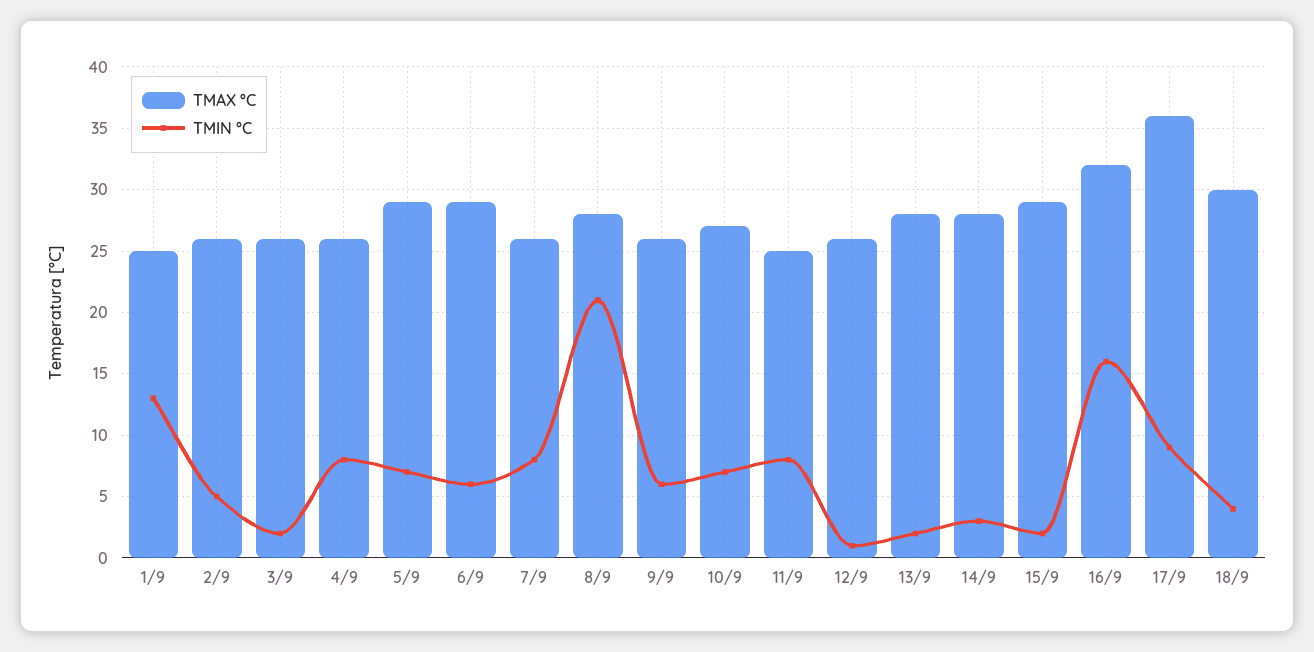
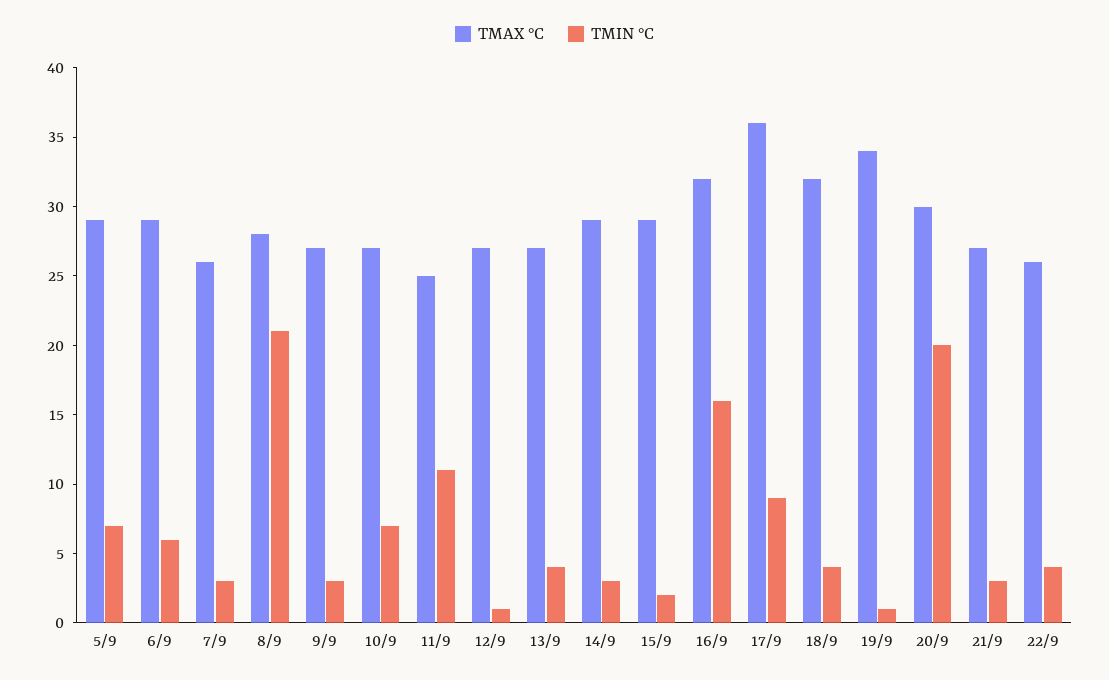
TMAX °C, 1/9: 25 -> none
TMIN °C, 1/9: 13 -> none
TMAX °C, 2/9: 26 -> none
TMIN °C, 2/9: 5 -> none
TMAX °C, 3/9: 26 -> none
TMIN °C, 3/9: 2 -> none
TMAX °C, 4/9: 26 -> none
TMIN °C, 4/9: 8 -> none
TMIN °C, 7/9: 8 -> 3
TMAX °C, 9/9: 26 -> 27
TMIN °C, 9/9: 6 -> 3
TMIN °C, 11/9: 8 -> 11
TMAX °C, 12/9: 26 -> 27
TMAX °C, 13/9: 28 -> 27
TMIN °C, 13/9: 2 -> 4
TMAX °C, 14/9: 28 -> 29
TMAX °C, 18/9: 30 -> 32
TMAX °C, 19/9: none -> 34
TMIN °C, 19/9: none -> 1
TMAX °C, 20/9: none -> 30
TMIN °C, 20/9: none -> 20
TMAX °C, 21/9: none -> 27
TMIN °C, 21/9: none -> 3
TMAX °C, 22/9: none -> 26
TMIN °C, 22/9: none -> 4

